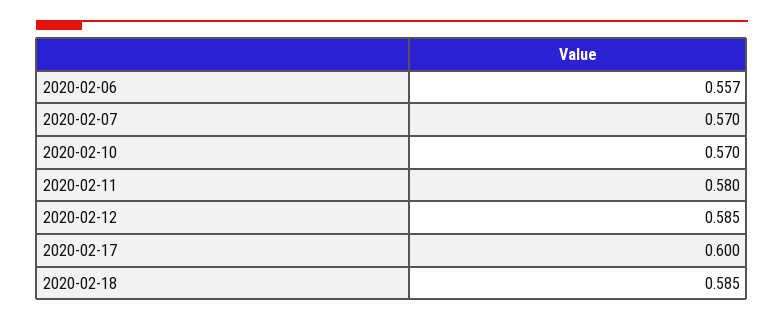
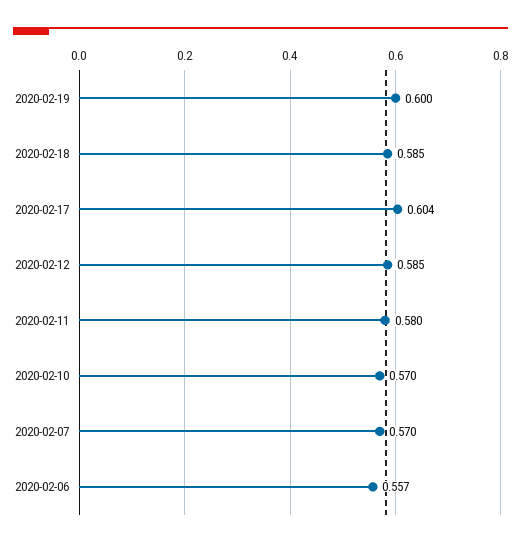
2020-02-17: 0.6 -> 0.604
2020-02-19: none -> 0.6

